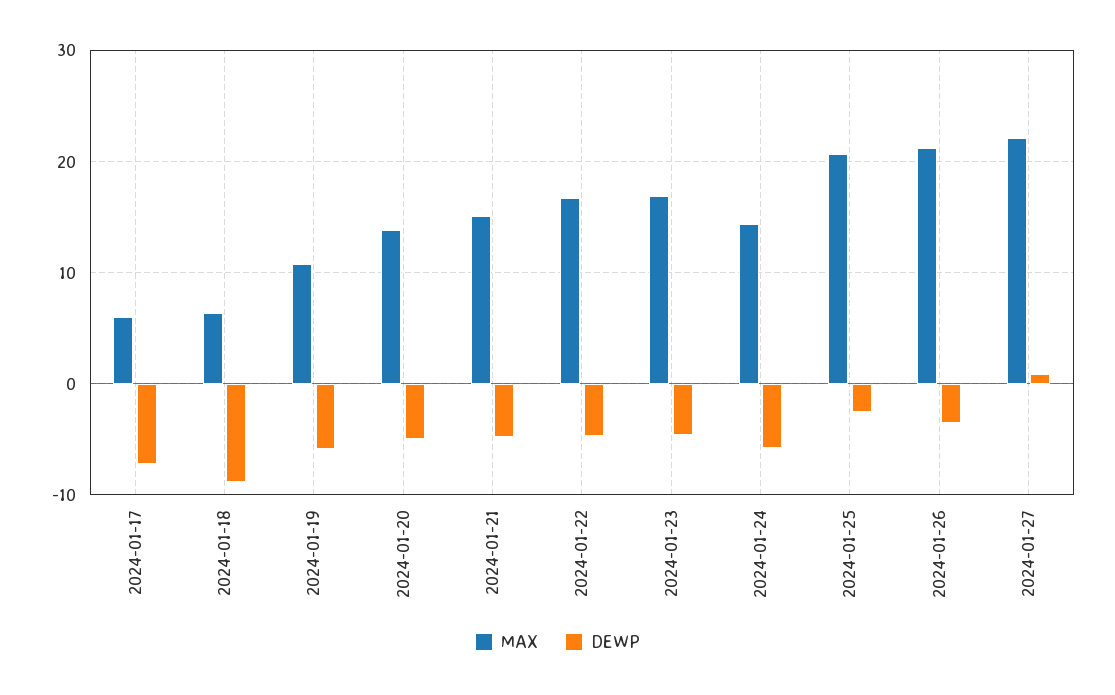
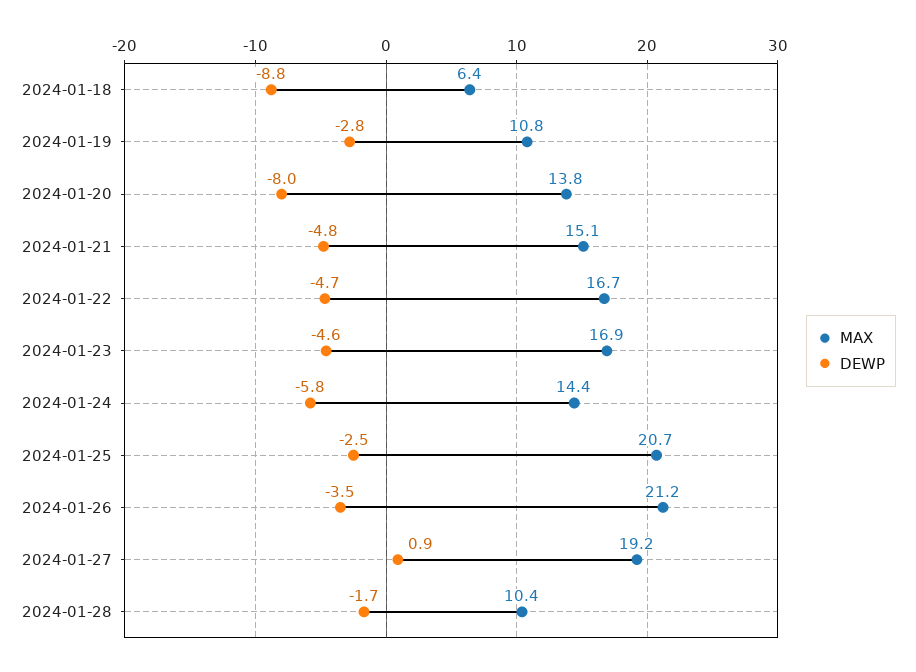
MAX, 2024-01-17: 6 -> none
DEWP, 2024-01-17: -7 -> none
DEWP, 2024-01-19: -6 -> -2.8
DEWP, 2024-01-20: -5 -> -8
MAX, 2024-01-27: 22 -> 19.2
MAX, 2024-01-28: none -> 10.4
DEWP, 2024-01-28: none -> -1.7

